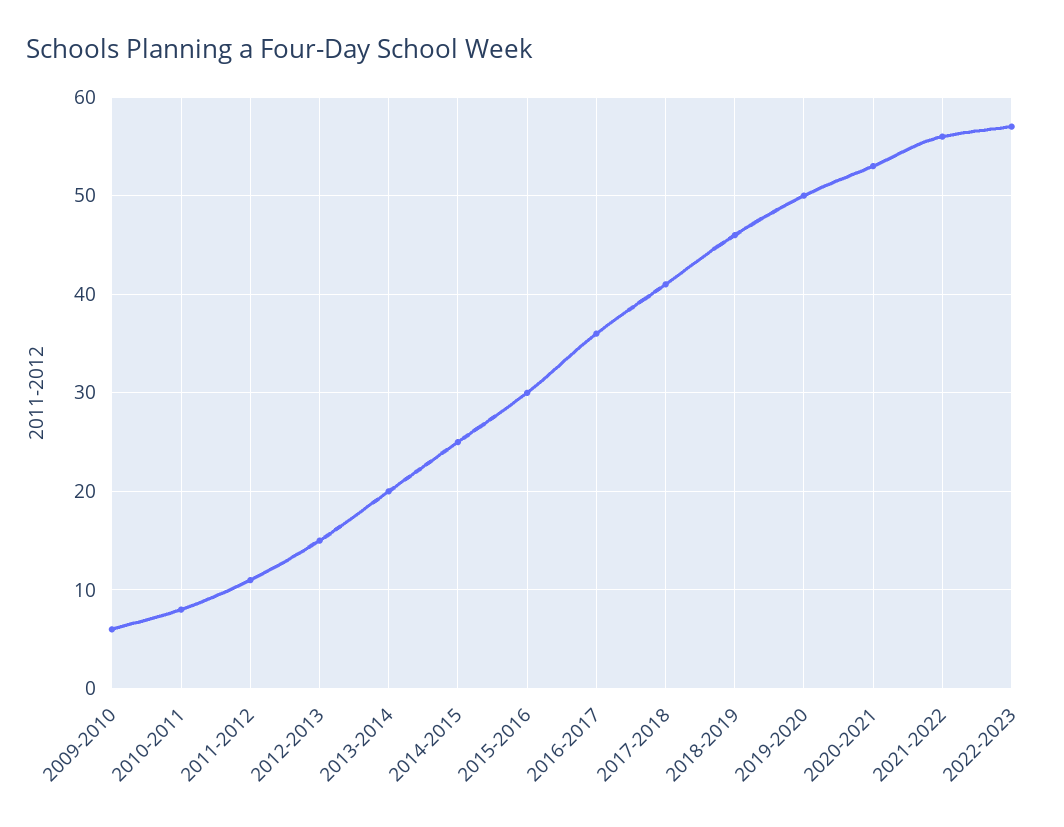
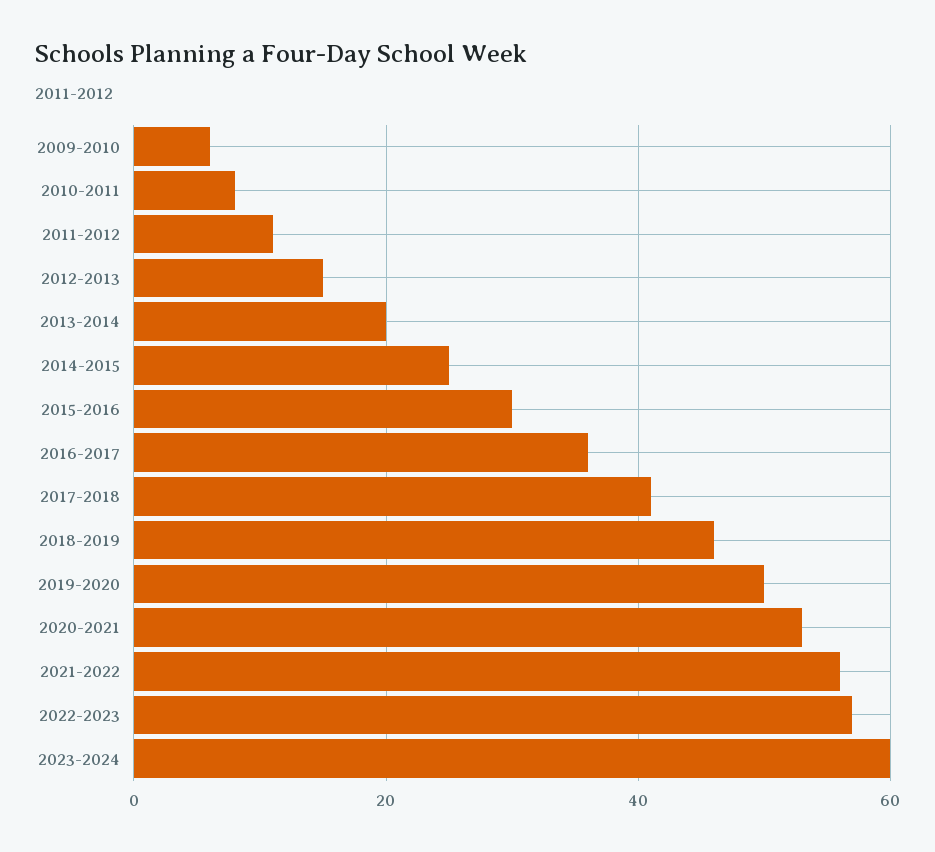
2023-2024: none -> 60

